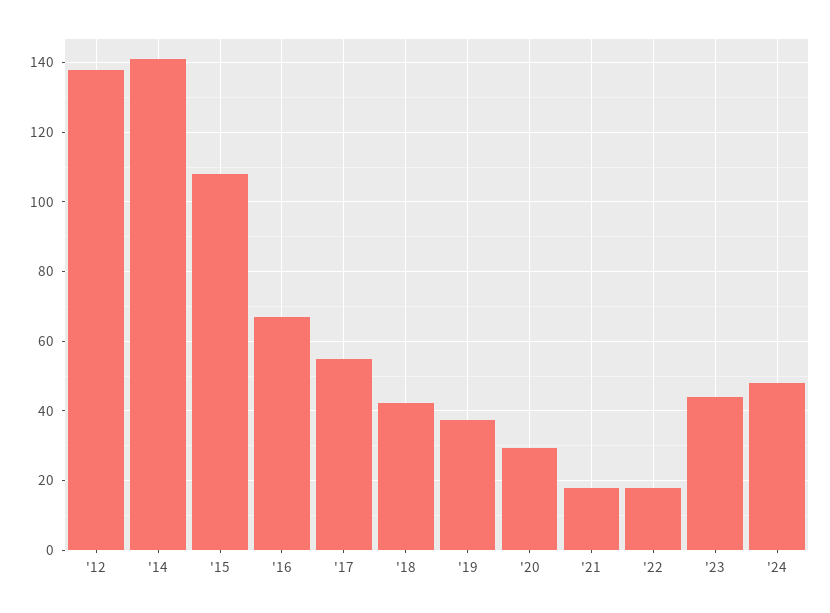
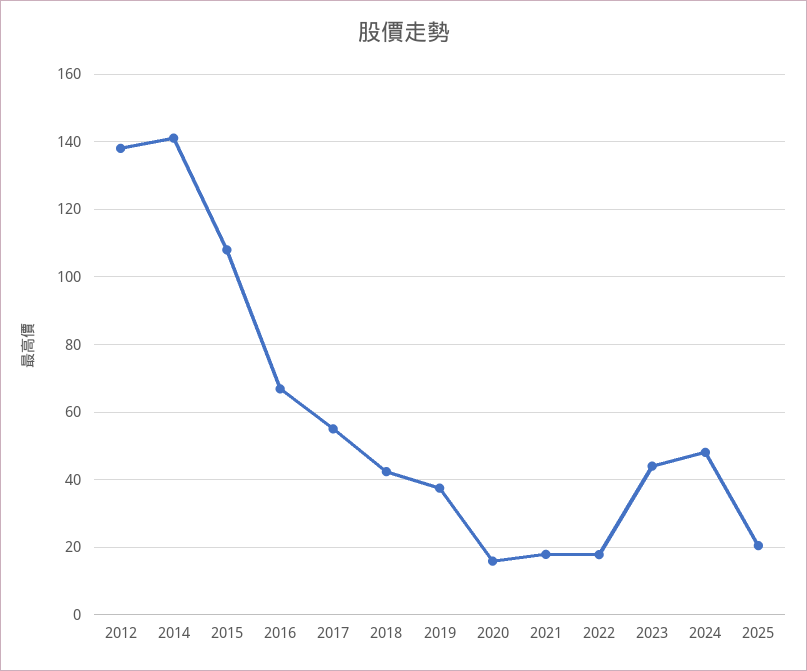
'20: 30 -> 16
2025: none -> 20

